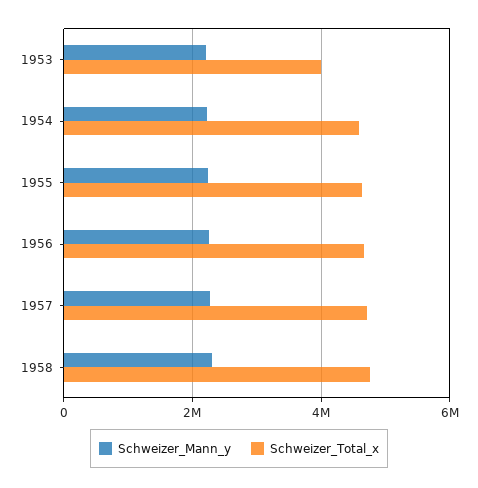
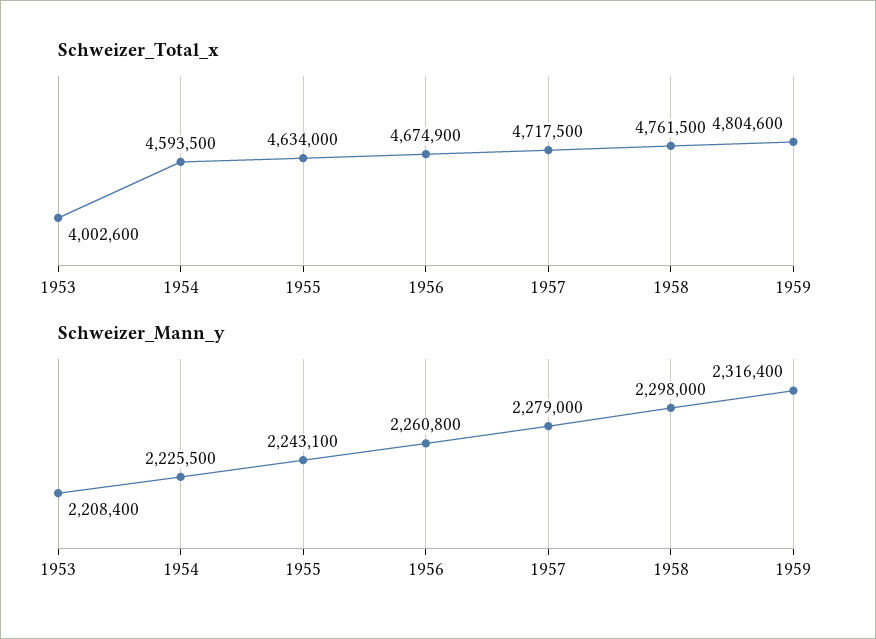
Schweizer_Total_x, 1959: none -> 4804600
Schweizer_Mann_y, 1959: none -> 2316400

